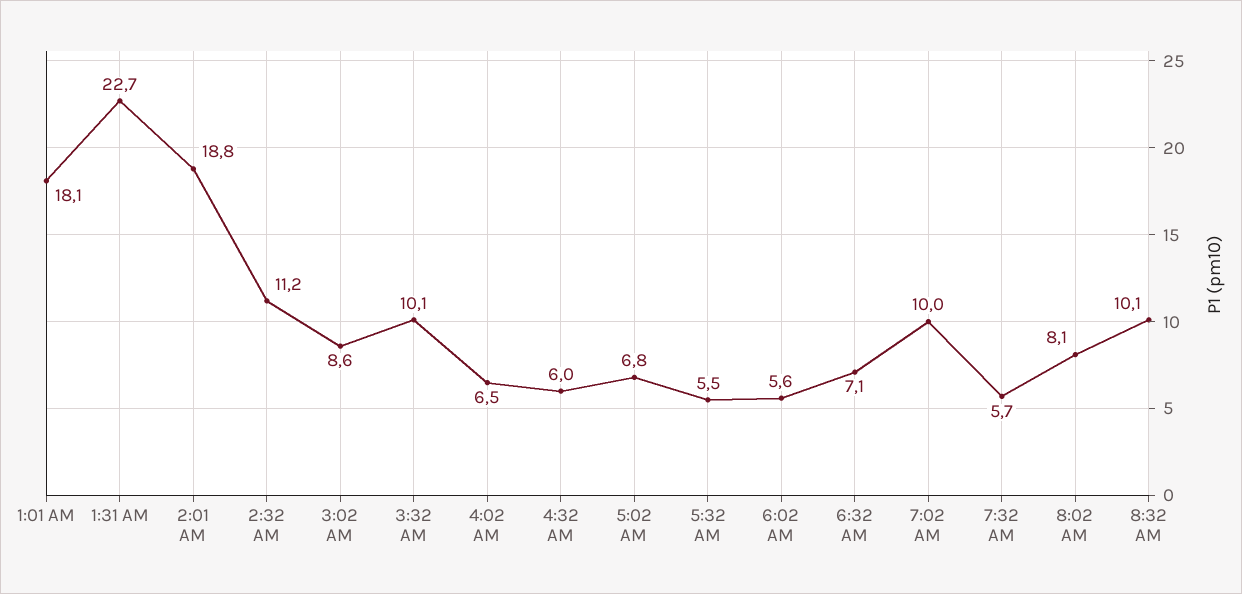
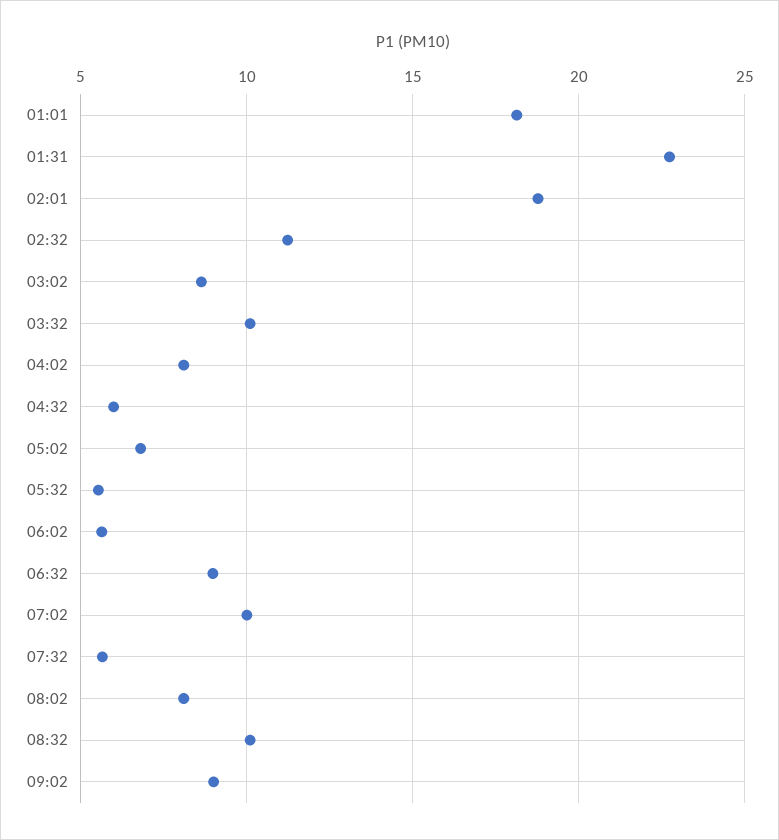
4:02 AM: 6.5 -> 8
6:32 AM: 7.1 -> 9
09:02: none -> 9

